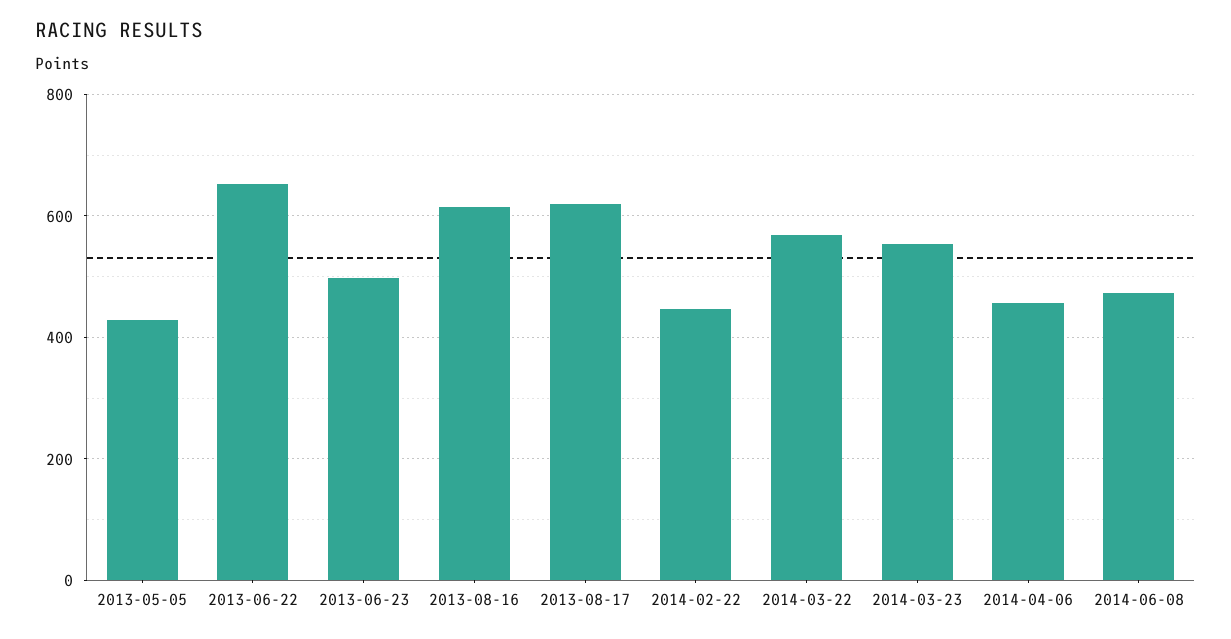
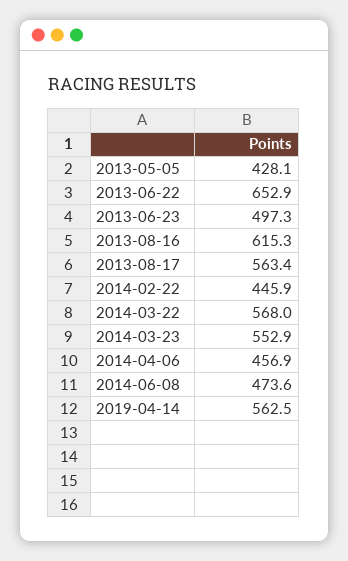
2013-08-17: 620 -> 563.4
2019-04-14: none -> 562.5

